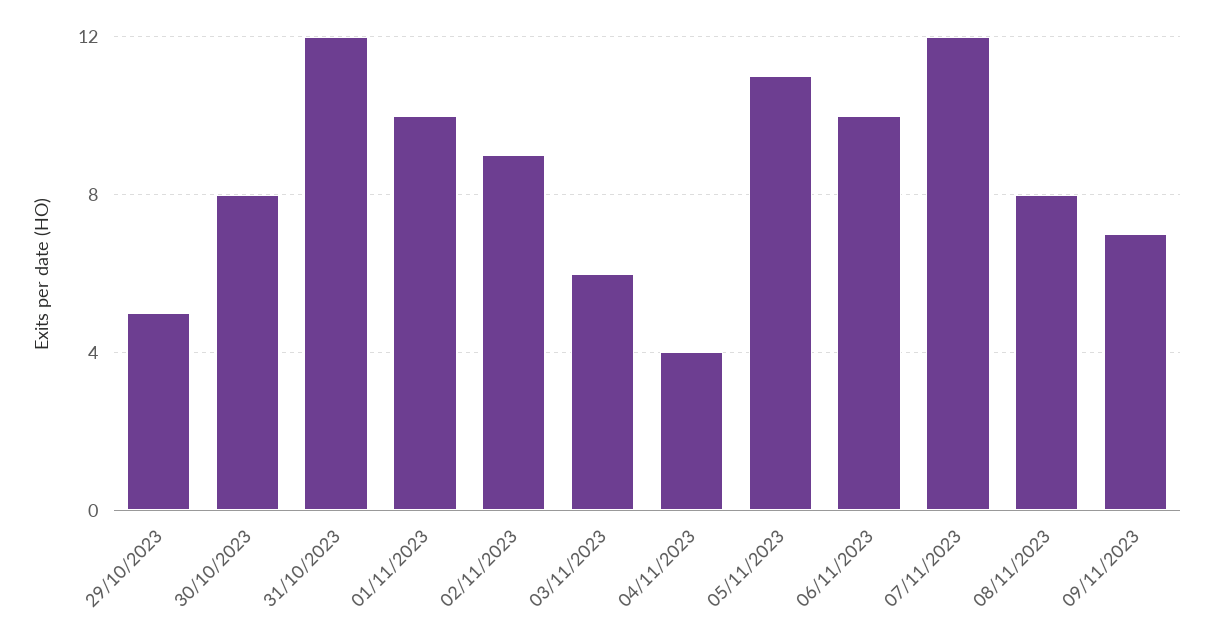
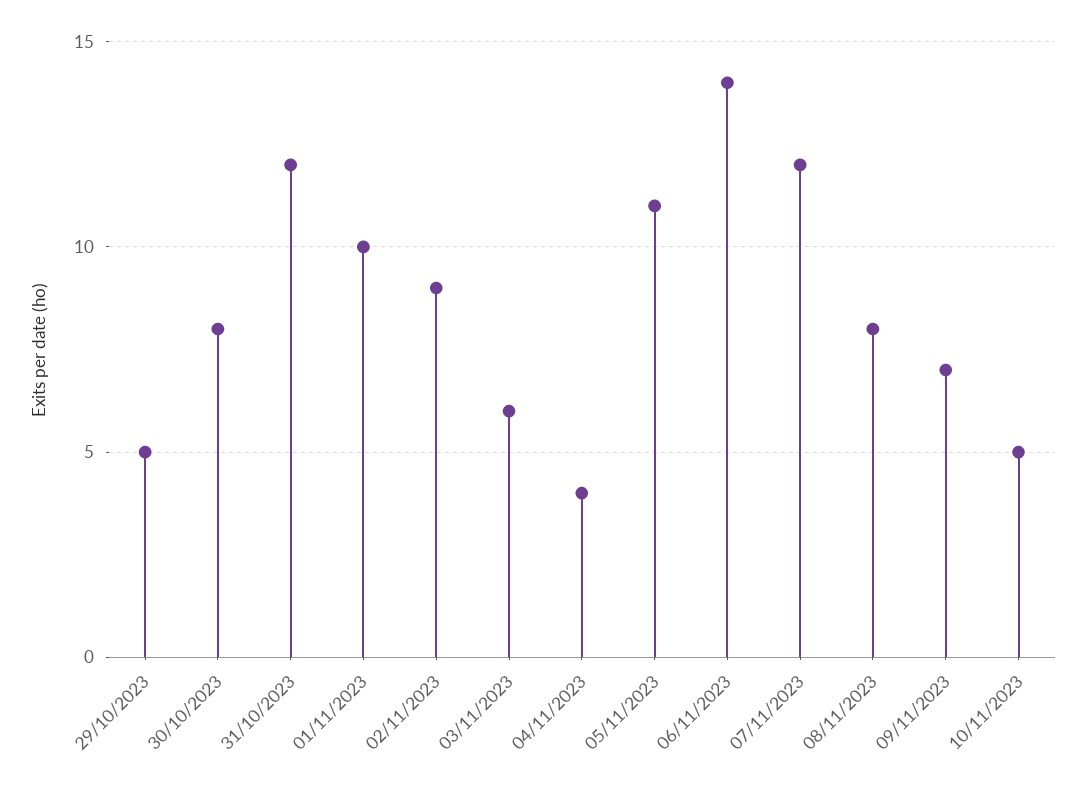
06/11/2023: 10 -> 14
10/11/2023: none -> 5

